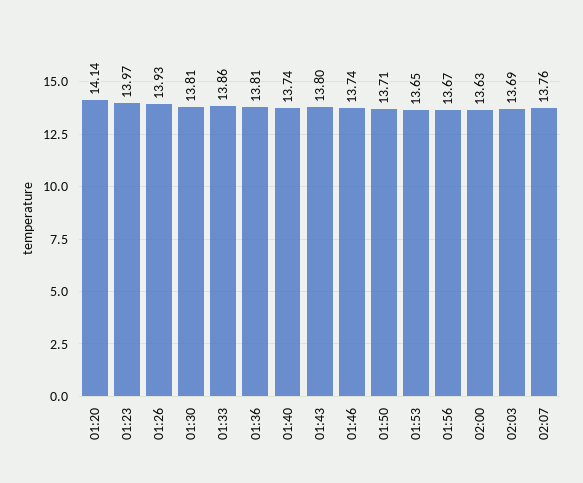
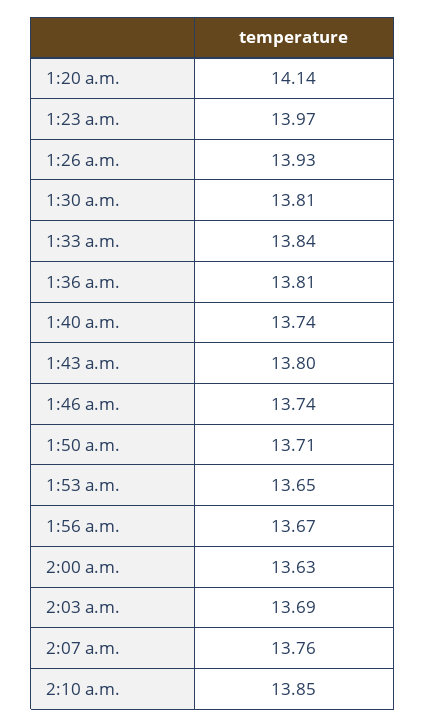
01:33: 13.86 -> 13.84
2:10 a.m.: none -> 13.85

